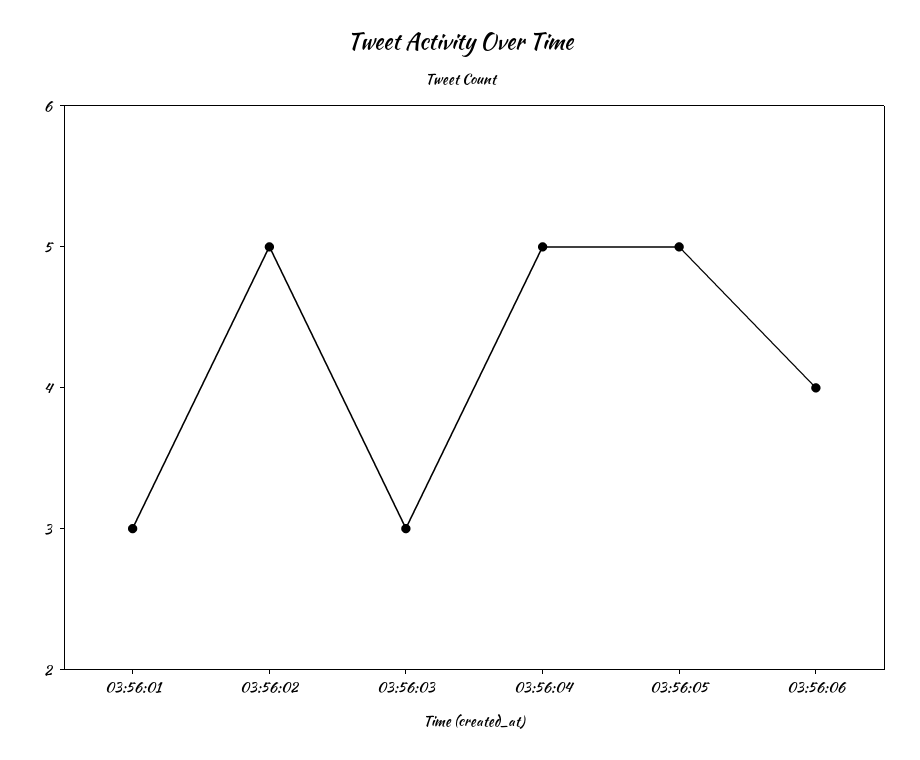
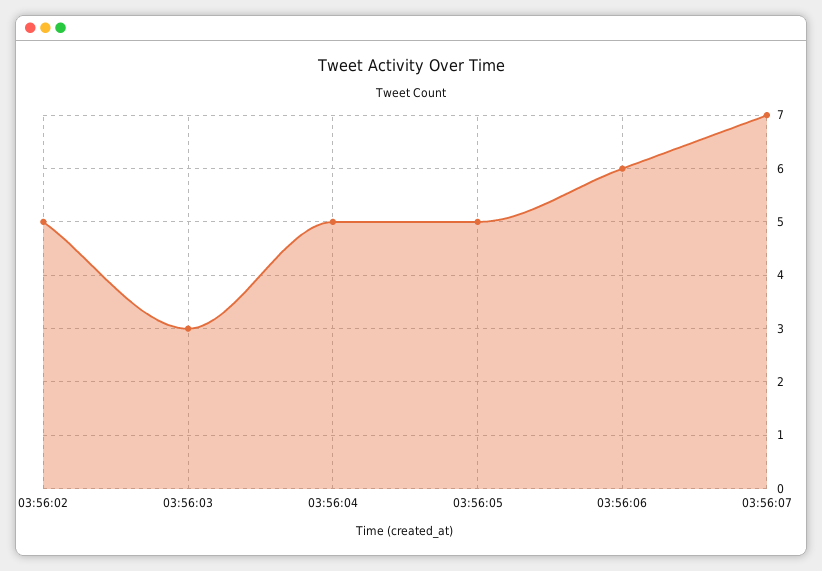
03:56:01: 3 -> none
03:56:06: 4 -> 6
03:56:07: none -> 7

